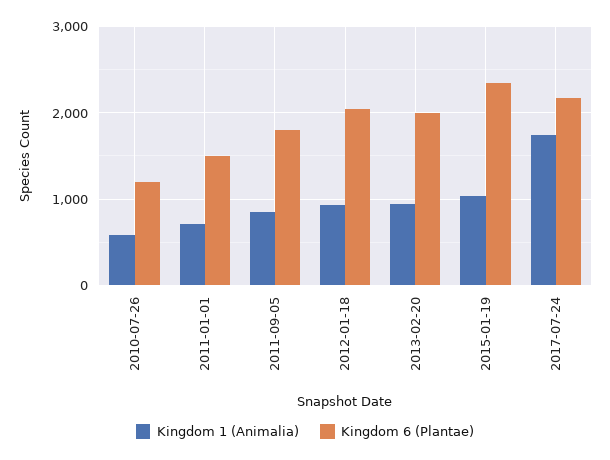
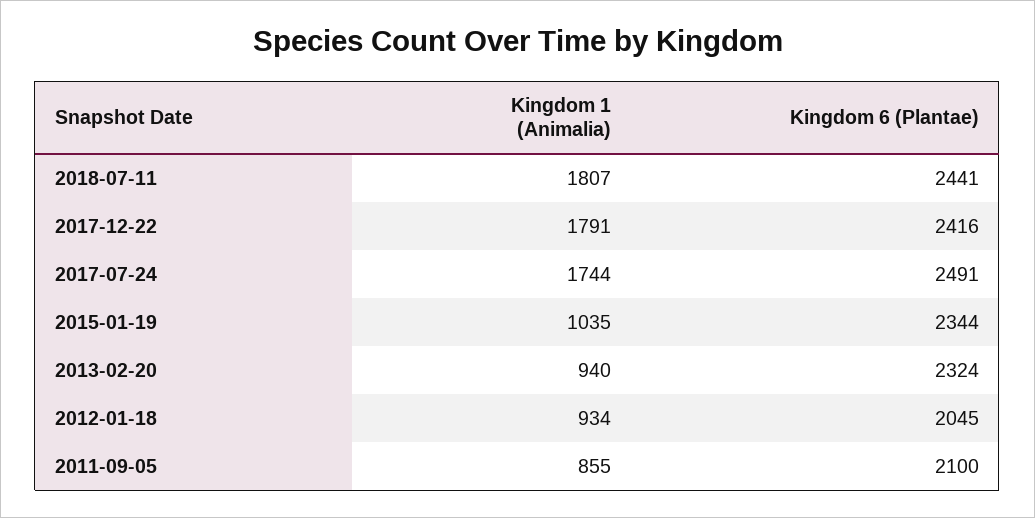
Kingdom 1 (Animalia), 2010-07-26: 600 -> none
Kingdom 6 (Plantae), 2010-07-26: 1200 -> none
Kingdom 1 (Animalia), 2011-01-01: 700 -> none
Kingdom 6 (Plantae), 2011-01-01: 1500 -> none
Kingdom 6 (Plantae), 2011-09-05: 1800 -> 2100
Kingdom 6 (Plantae), 2013-02-20: 2000 -> 2324
Kingdom 6 (Plantae), 2017-07-24: 2200 -> 2491
Kingdom 1 (Animalia), 2018-07-11: none -> 1807
Kingdom 6 (Plantae), 2018-07-11: none -> 2441
Kingdom 1 (Animalia), 2017-12-22: none -> 1791
Kingdom 6 (Plantae), 2017-12-22: none -> 2416

